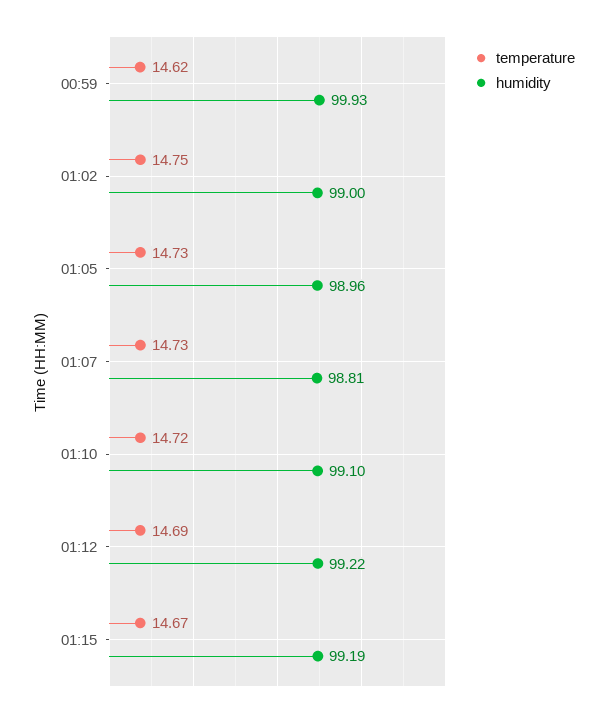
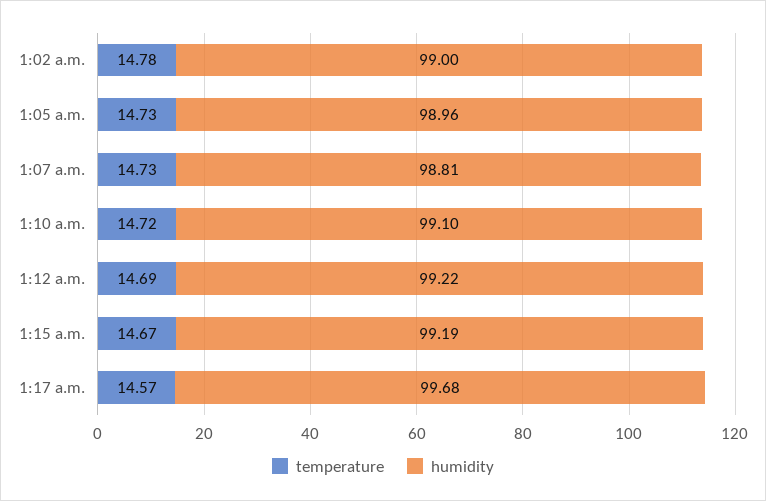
temperature, 00:59: 14.62 -> none
humidity, 00:59: 99.93 -> none
temperature, 01:02: 14.75 -> 14.78
temperature, 1:17 a.m.: none -> 14.57
humidity, 1:17 a.m.: none -> 99.68

